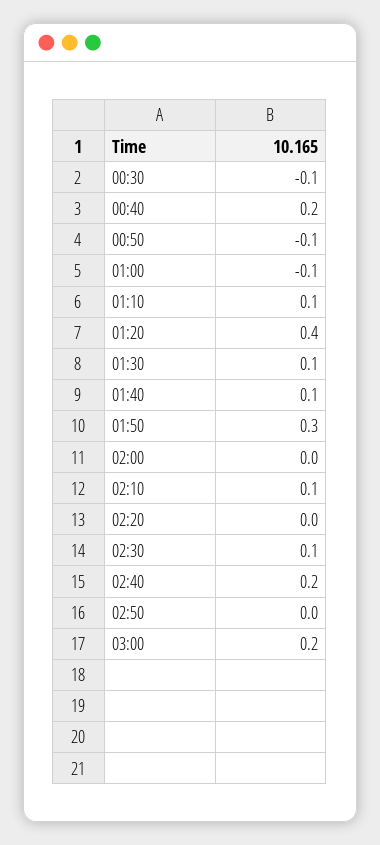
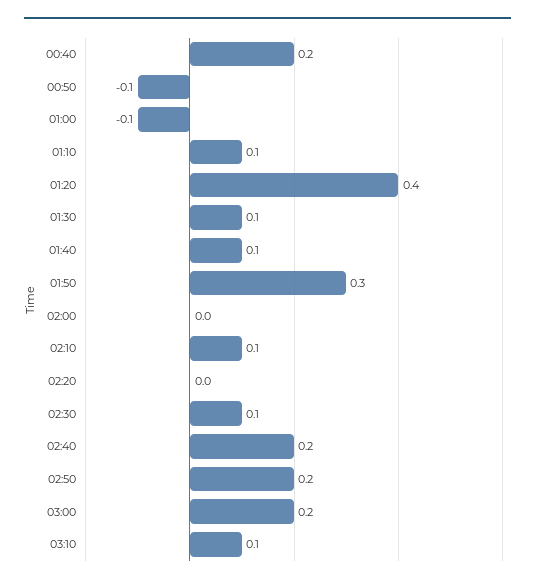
00:30: -0.1 -> none
02:50: 0 -> 0.2
03:10: none -> 0.1

